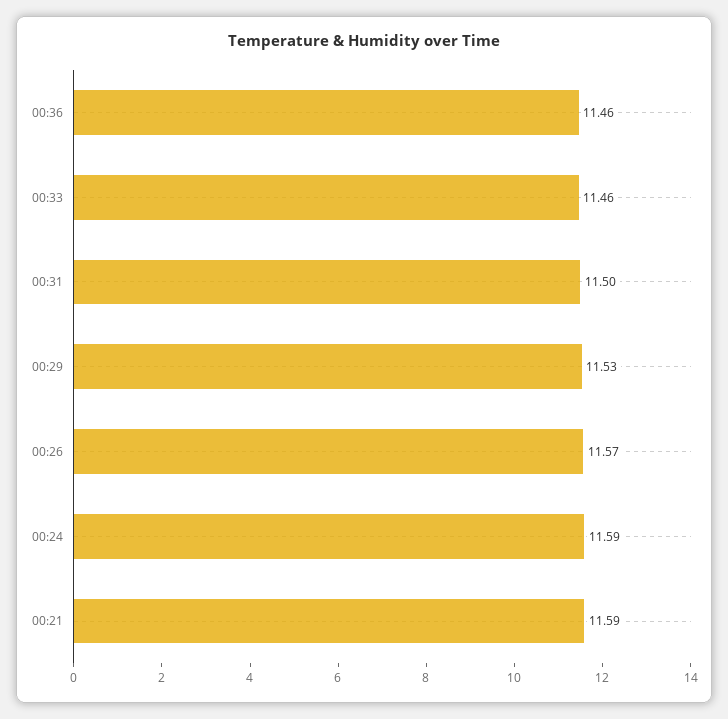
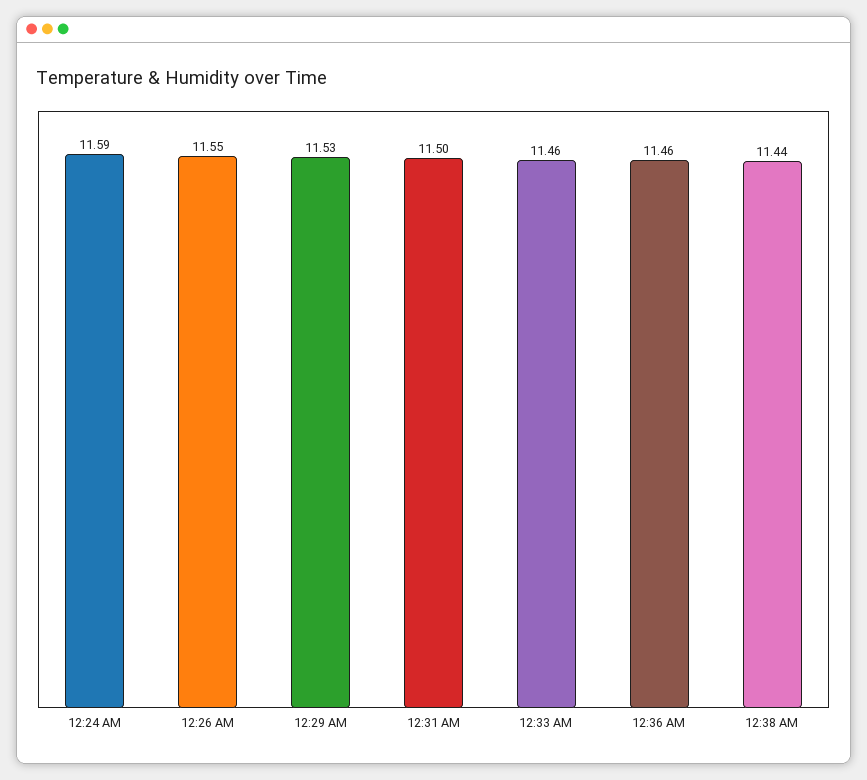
00:26: 11.57 -> 11.55
00:21: 11.59 -> none
12:38 AM: none -> 11.44

